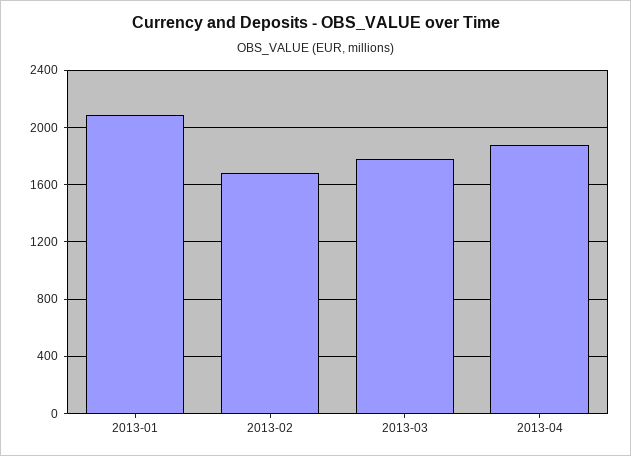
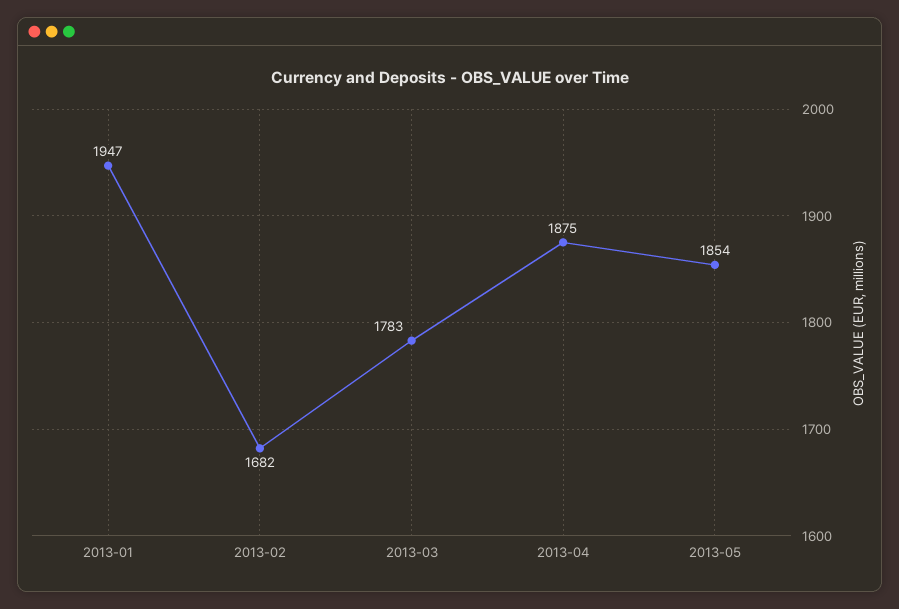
2013-01: 2100 -> 1947
2013-05: none -> 1854

